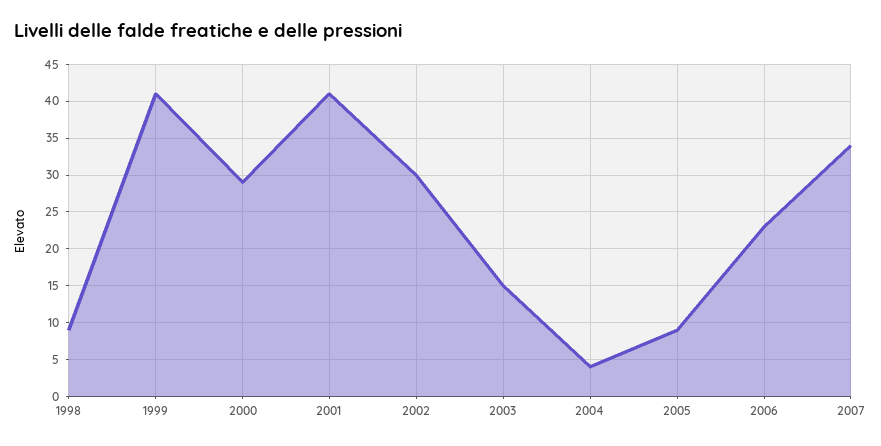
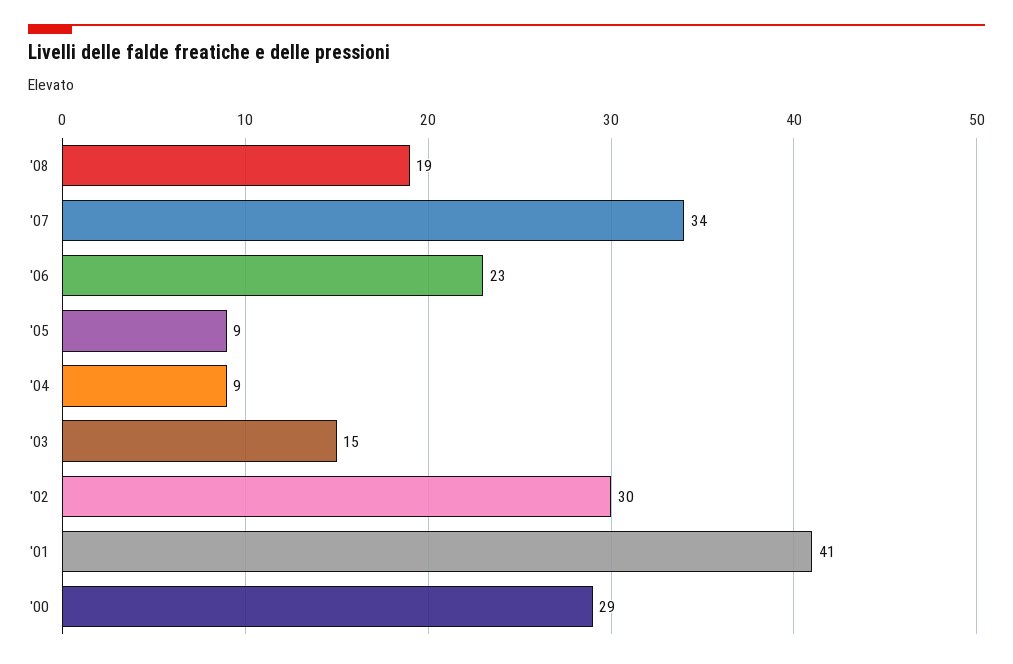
1998: 9 -> none
1999: 41 -> none
2004: 4 -> 9
'08: none -> 19

